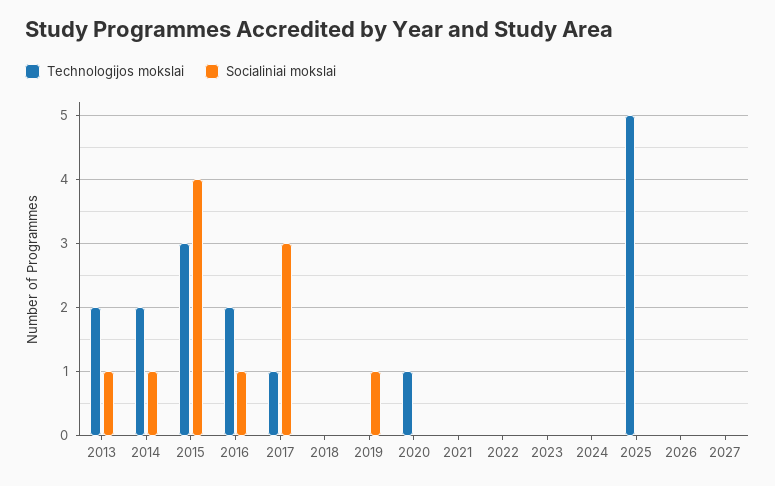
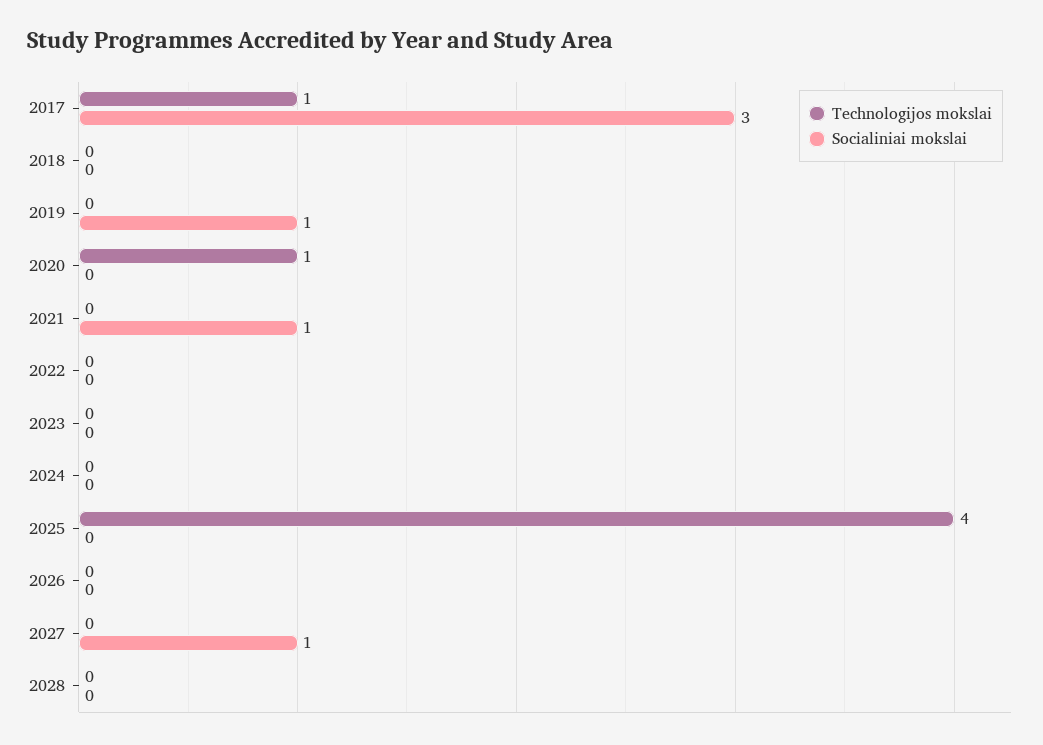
Technologijos mokslai, 2013: 2 -> none
Socialiniai mokslai, 2013: 1 -> none
Technologijos mokslai, 2014: 2 -> none
Socialiniai mokslai, 2014: 1 -> none
Technologijos mokslai, 2015: 3 -> none
Socialiniai mokslai, 2015: 4 -> none
Technologijos mokslai, 2016: 2 -> none
Socialiniai mokslai, 2016: 1 -> none
Socialiniai mokslai, 2021: 0 -> 1
Technologijos mokslai, 2025: 5 -> 4
Socialiniai mokslai, 2027: 0 -> 1
Technologijos mokslai, 2028: none -> 0
Socialiniai mokslai, 2028: none -> 0

